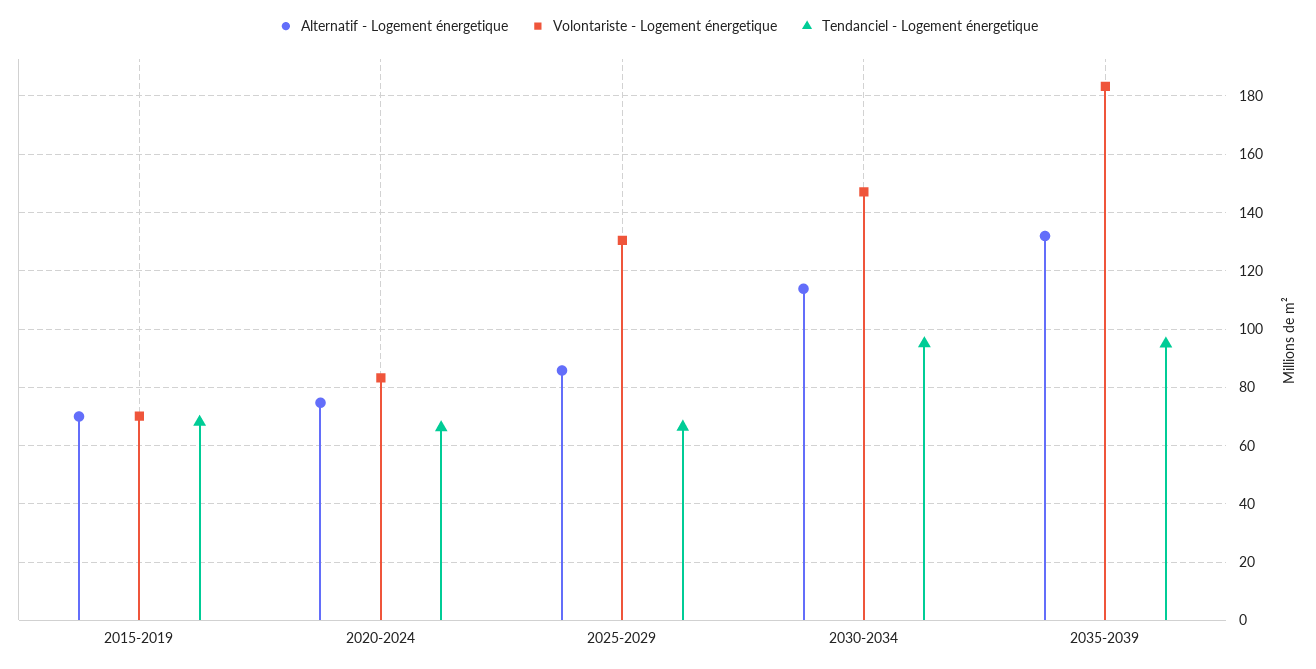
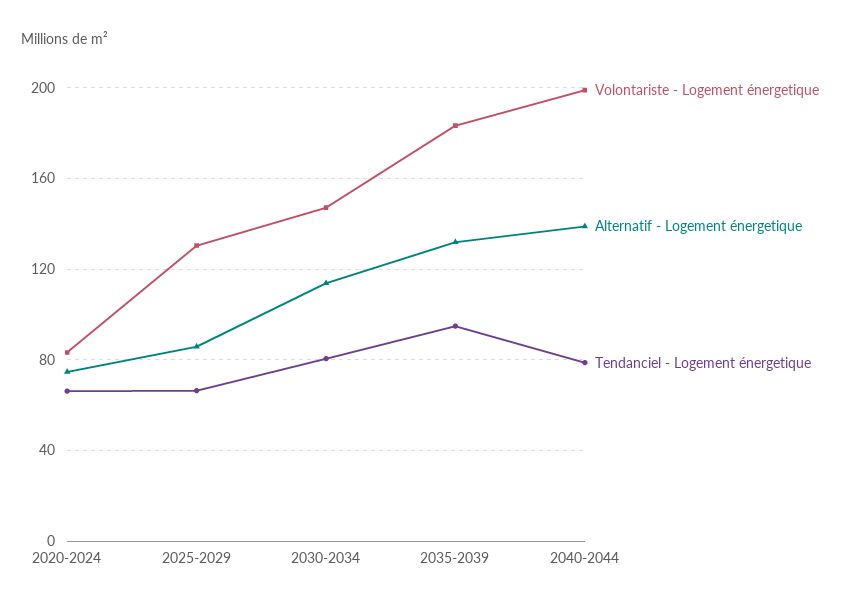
Alternatif - Logement énergetique, 2015-2019: 70 -> none
Volontariste - Logement énergetique, 2015-2019: 70 -> none
Tendanciel - Logement énergetique, 2015-2019: 67.5 -> none
Tendanciel - Logement énergetique, 2030-2034: 95 -> 80
Volontariste - Logement énergetique, 2040-2044: none -> 200
Alternatif - Logement énergetique, 2040-2044: none -> 140
Tendanciel - Logement énergetique, 2040-2044: none -> 80

